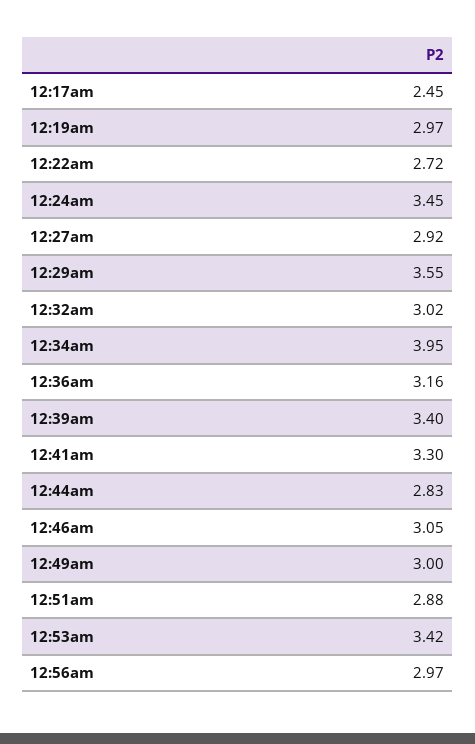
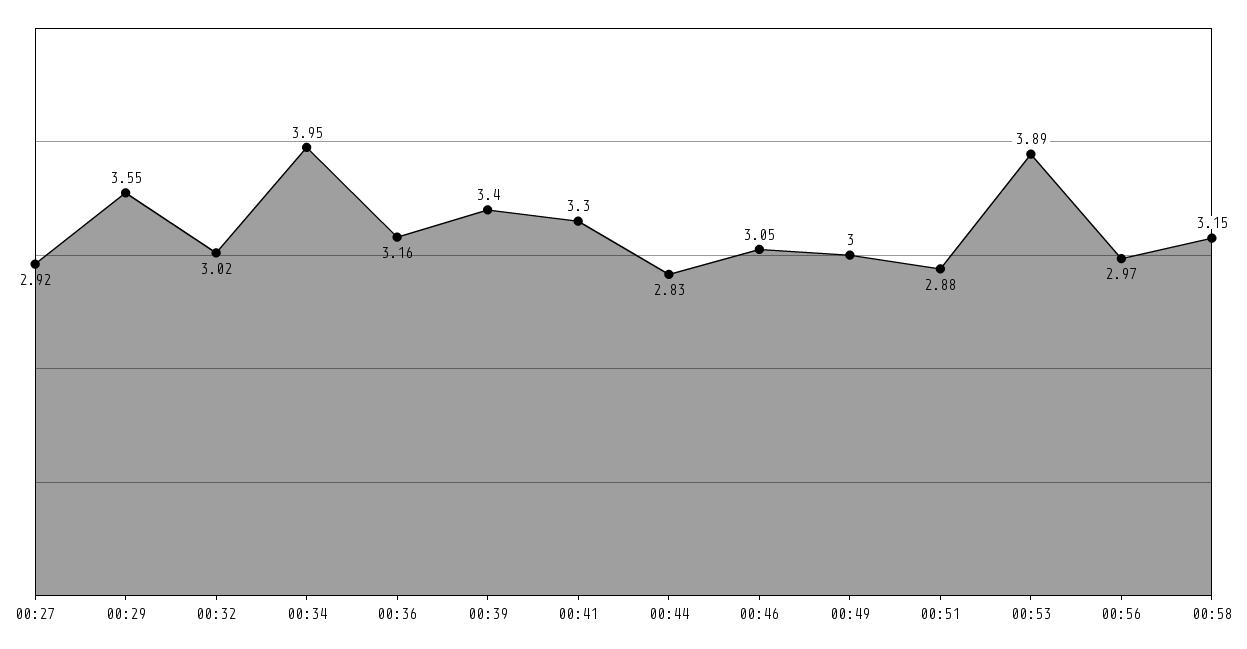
12:17am: 2.45 -> none
12:19am: 2.97 -> none
12:22am: 2.72 -> none
12:24am: 3.45 -> none
12:53am: 3.42 -> 3.89
00:58: none -> 3.15

